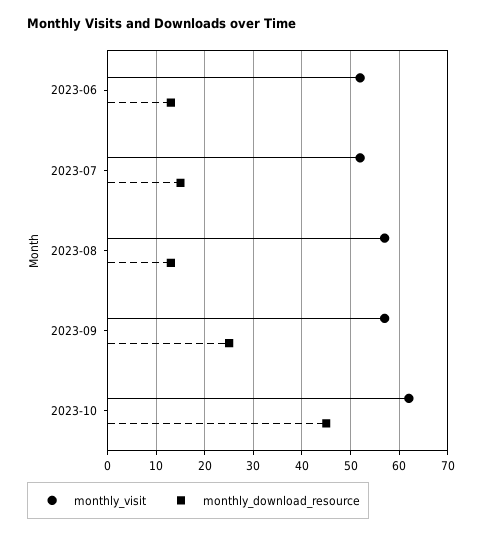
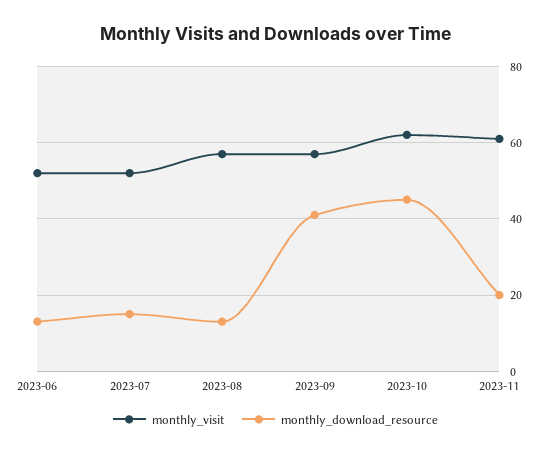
monthly_download_resource, 2023-09: 25 -> 40
monthly_visit, 2023-11: none -> 60
monthly_download_resource, 2023-11: none -> 20

